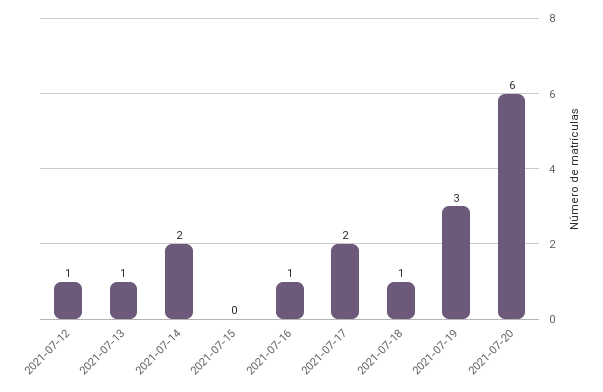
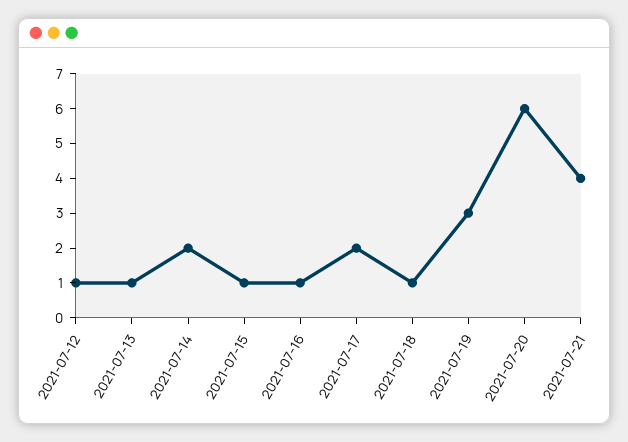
2021-07-15: 0 -> 1
2021-07-21: none -> 4

